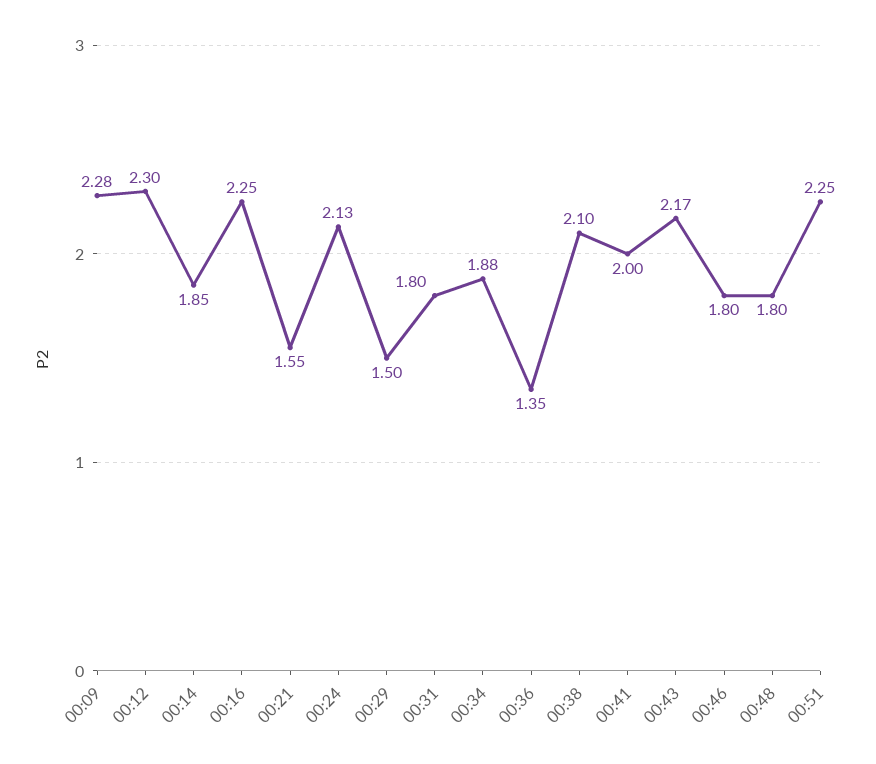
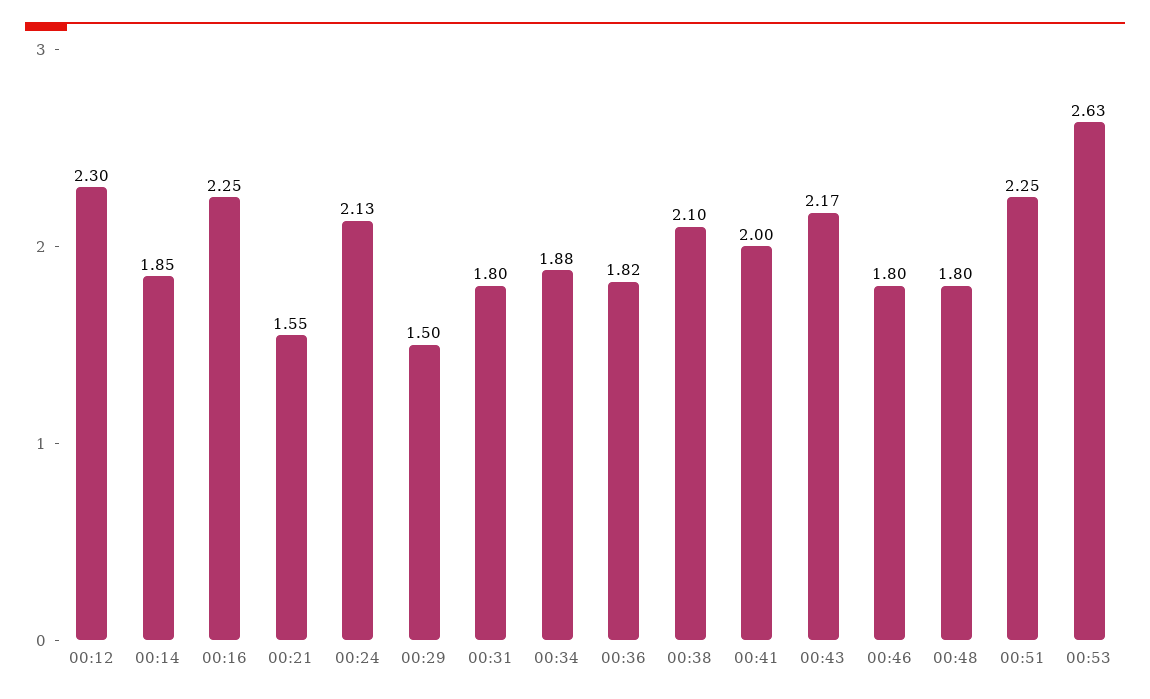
00:09: 2.28 -> none
00:36: 1.35 -> 1.82
00:53: none -> 2.63

